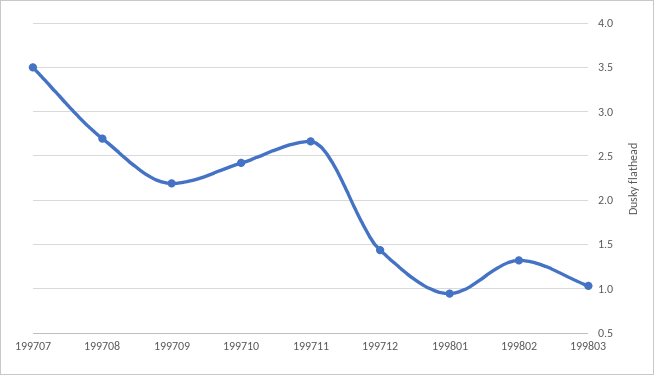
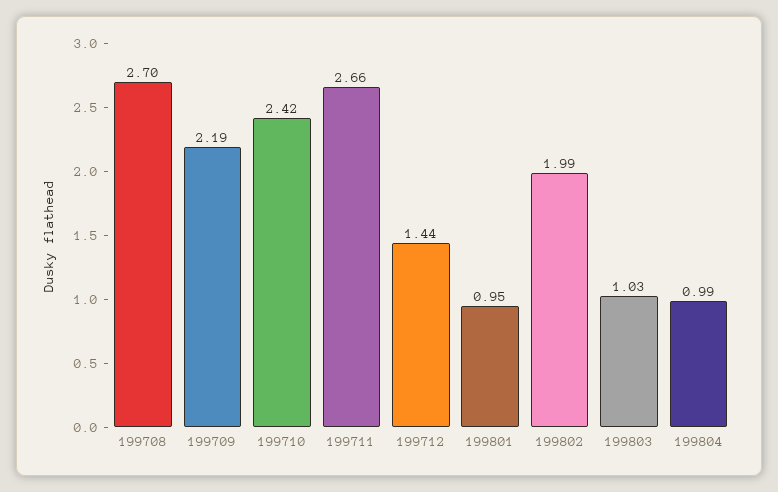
199707: 3.5 -> none
199802: 1.3 -> 1.99
199804: none -> 0.99

